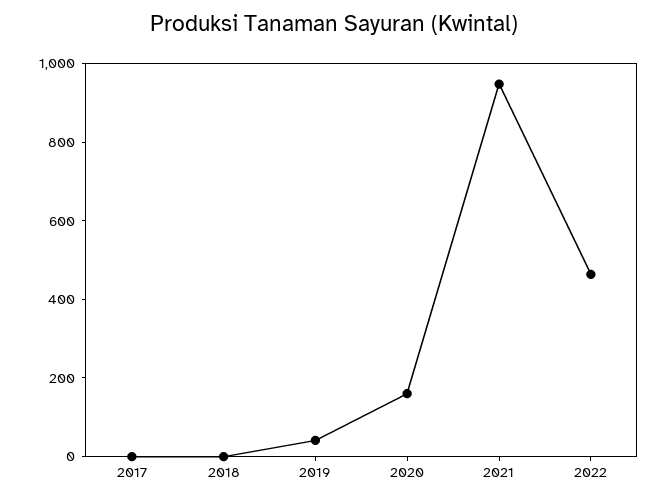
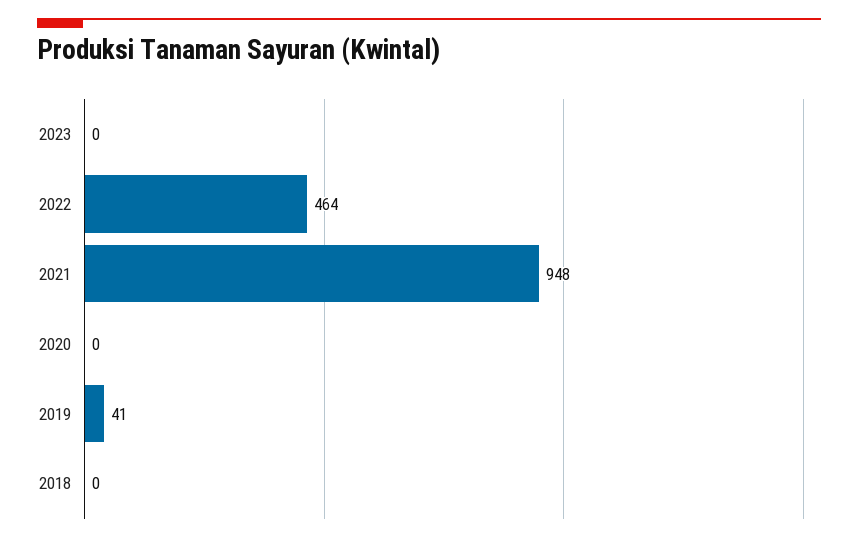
2017: 0 -> none
2020: 150 -> 0
2023: none -> 0

